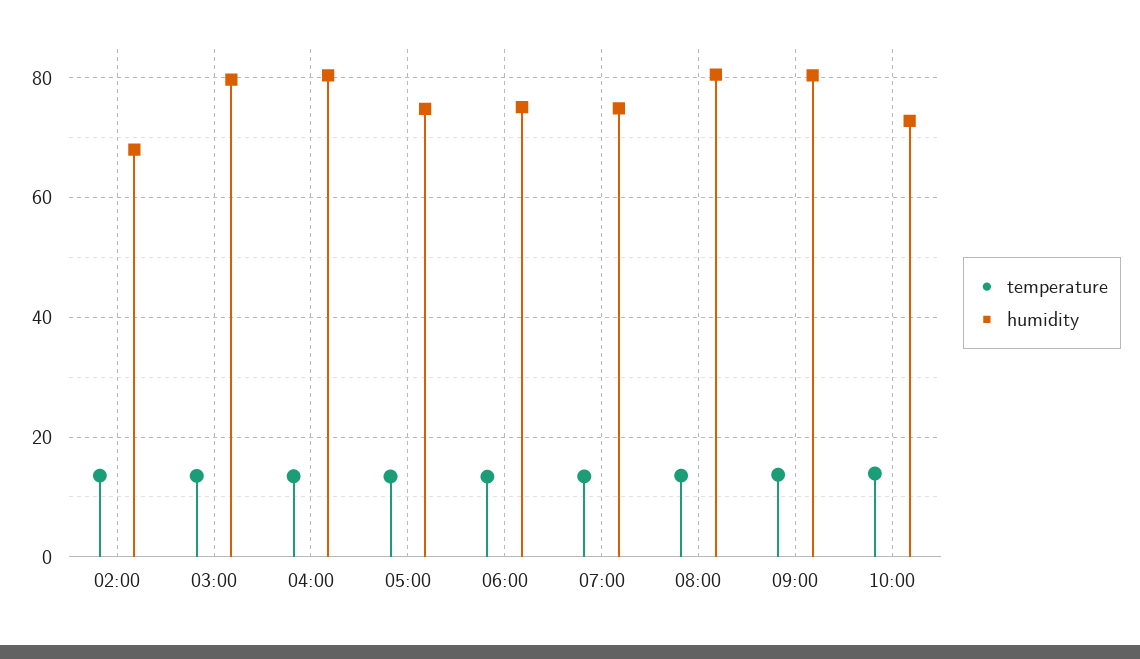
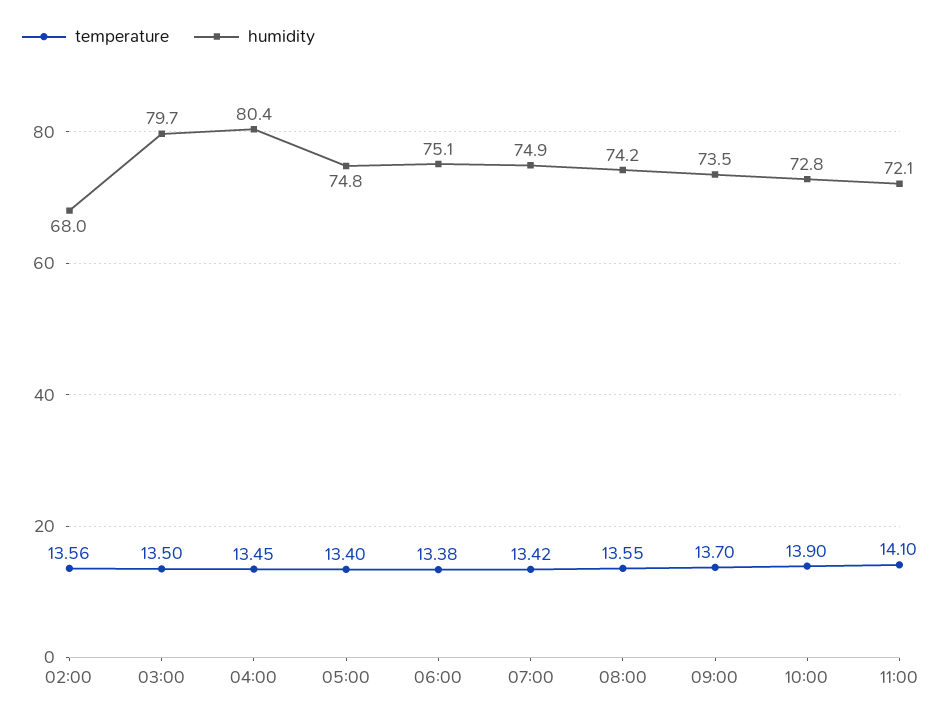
humidity, 08:00: 80 -> 74.2
humidity, 09:00: 80 -> 73.5
temperature, 11:00: none -> 14.1
humidity, 11:00: none -> 72.1

